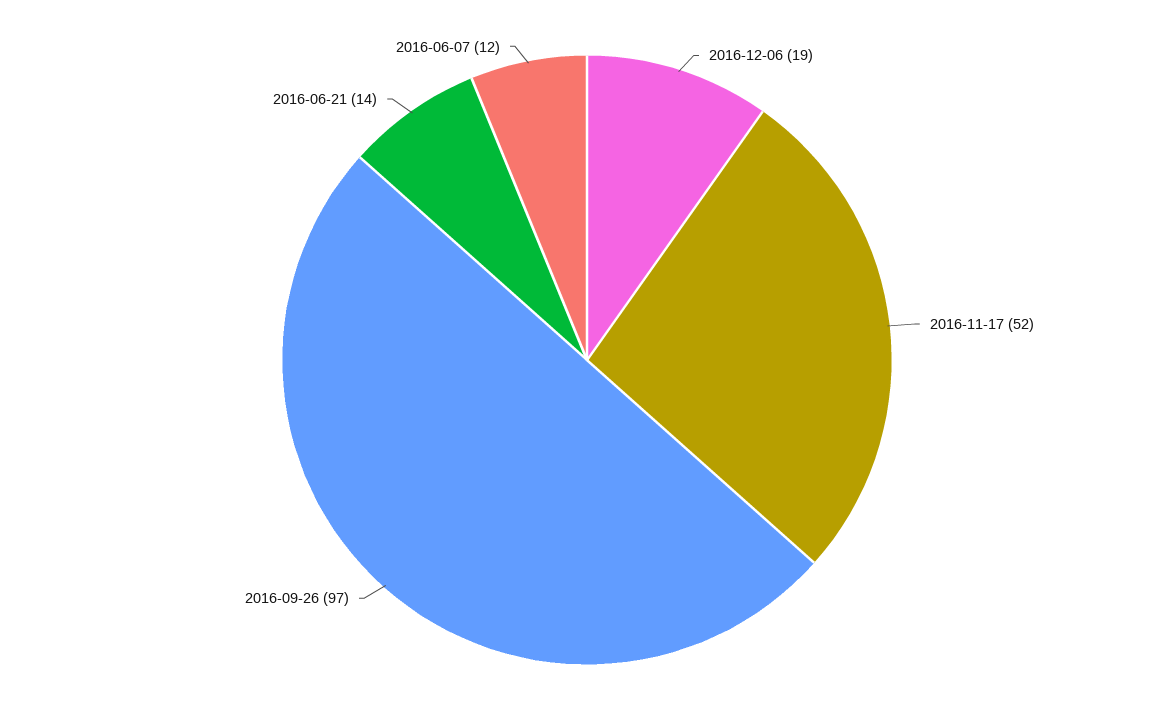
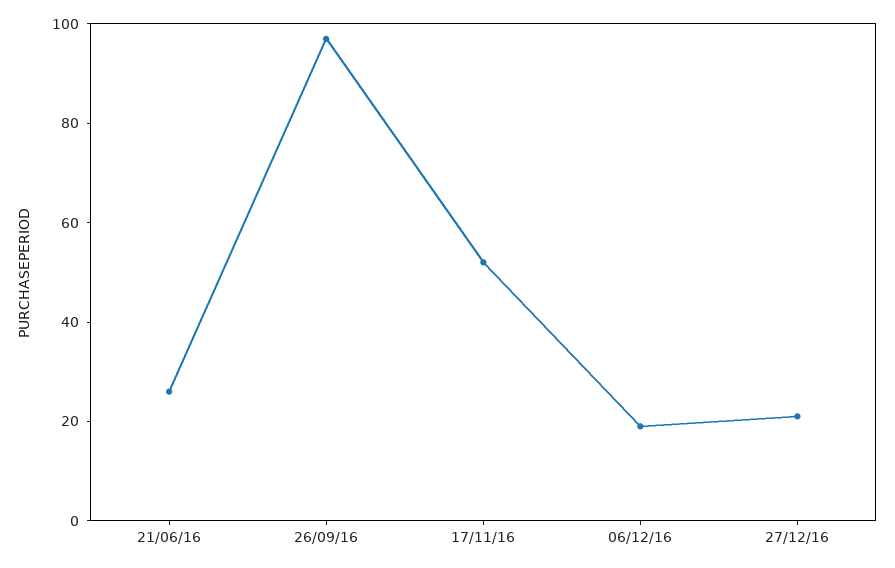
2016-06-21: 14 -> 25
2016-06-07: 12 -> none
27/12/16: none -> 20

